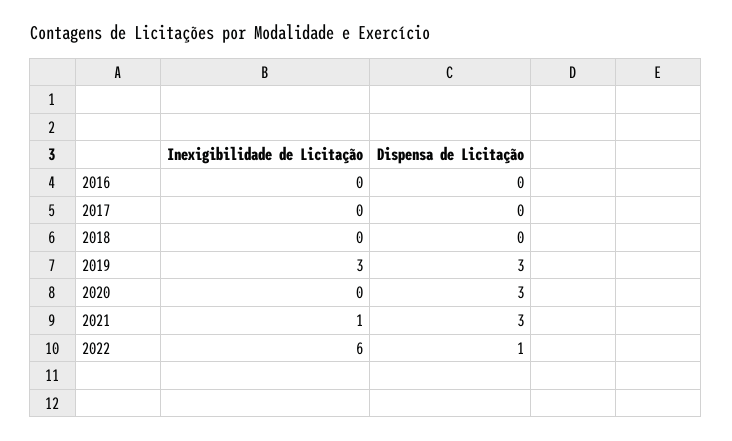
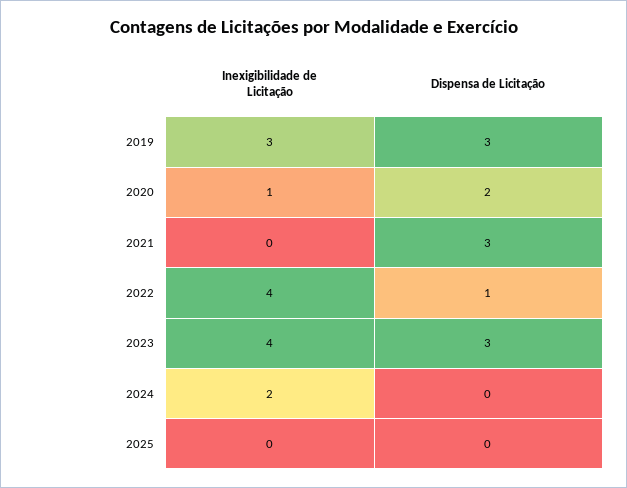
Inexigibilidade de Licitação, 2016: 0 -> none
Dispensa de Licitação, 2016: 0 -> none
Inexigibilidade de Licitação, 2017: 0 -> none
Dispensa de Licitação, 2017: 0 -> none
Inexigibilidade de Licitação, 2018: 0 -> none
Dispensa de Licitação, 2018: 0 -> none
Inexigibilidade de Licitação, 2020: 0 -> 1
Dispensa de Licitação, 2020: 3 -> 2
Inexigibilidade de Licitação, 2021: 1 -> 0
Inexigibilidade de Licitação, 2022: 6 -> 4
Inexigibilidade de Licitação, 2023: none -> 4
Dispensa de Licitação, 2023: none -> 3
Inexigibilidade de Licitação, 2024: none -> 2
Dispensa de Licitação, 2024: none -> 0
Inexigibilidade de Licitação, 2025: none -> 0
Dispensa de Licitação, 2025: none -> 0

